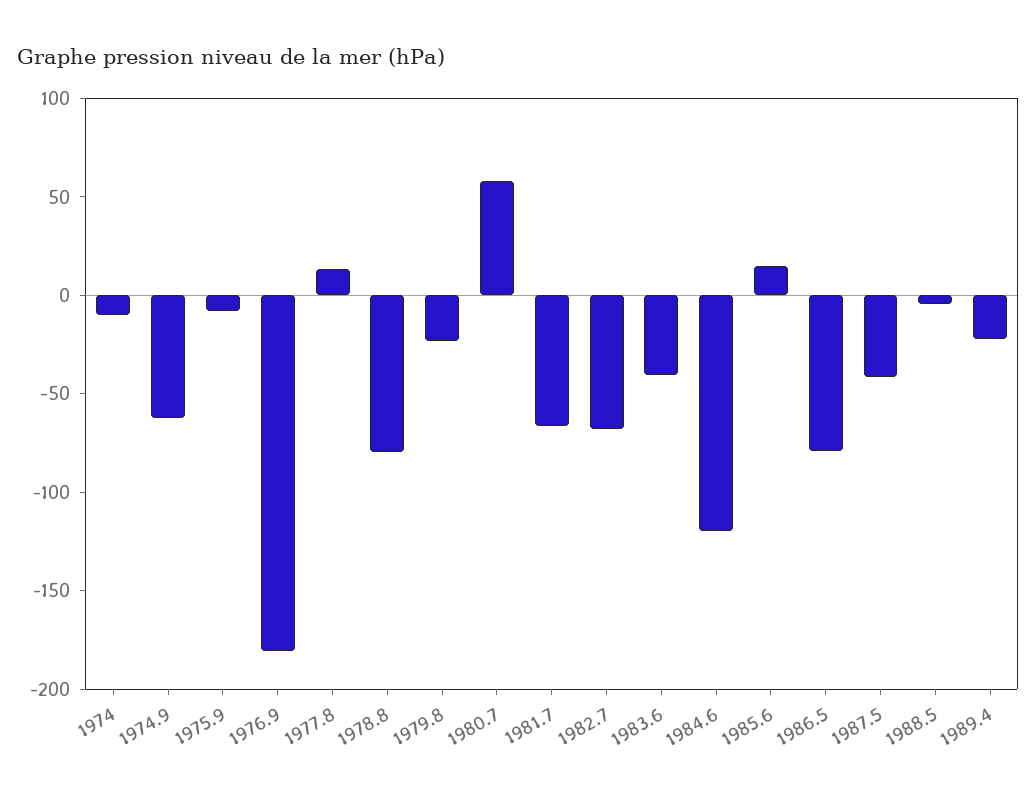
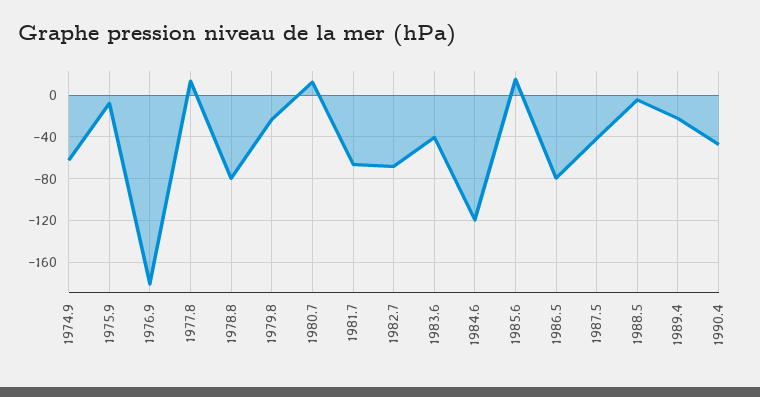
1974: -10 -> none
1980.7: 60 -> 10
1990.4: none -> -50

